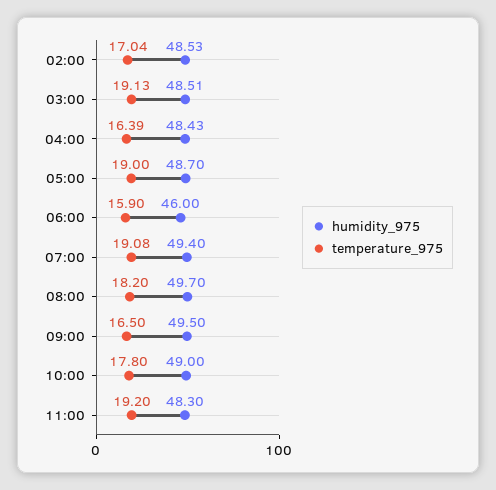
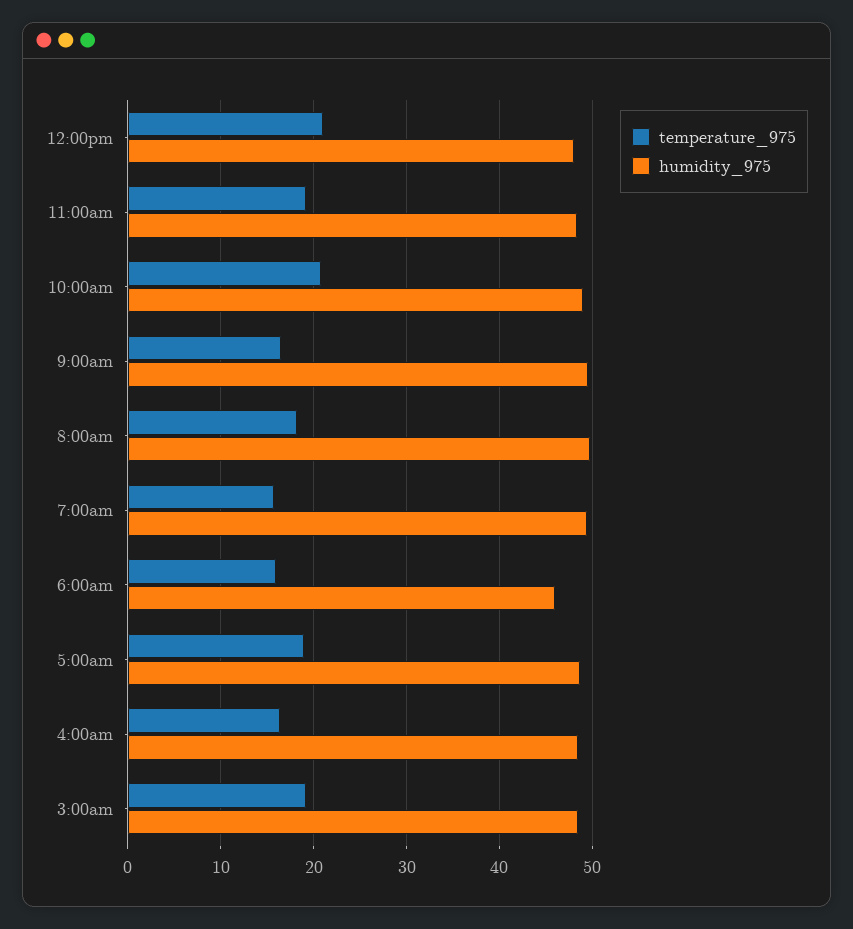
humidity_975, 02:00: 48.53 -> none
temperature_975, 02:00: 17.04 -> none
temperature_975, 07:00: 19.08 -> 16
temperature_975, 10:00: 17.8 -> 21
temperature_975, 12:00pm: none -> 21
humidity_975, 12:00pm: none -> 48

